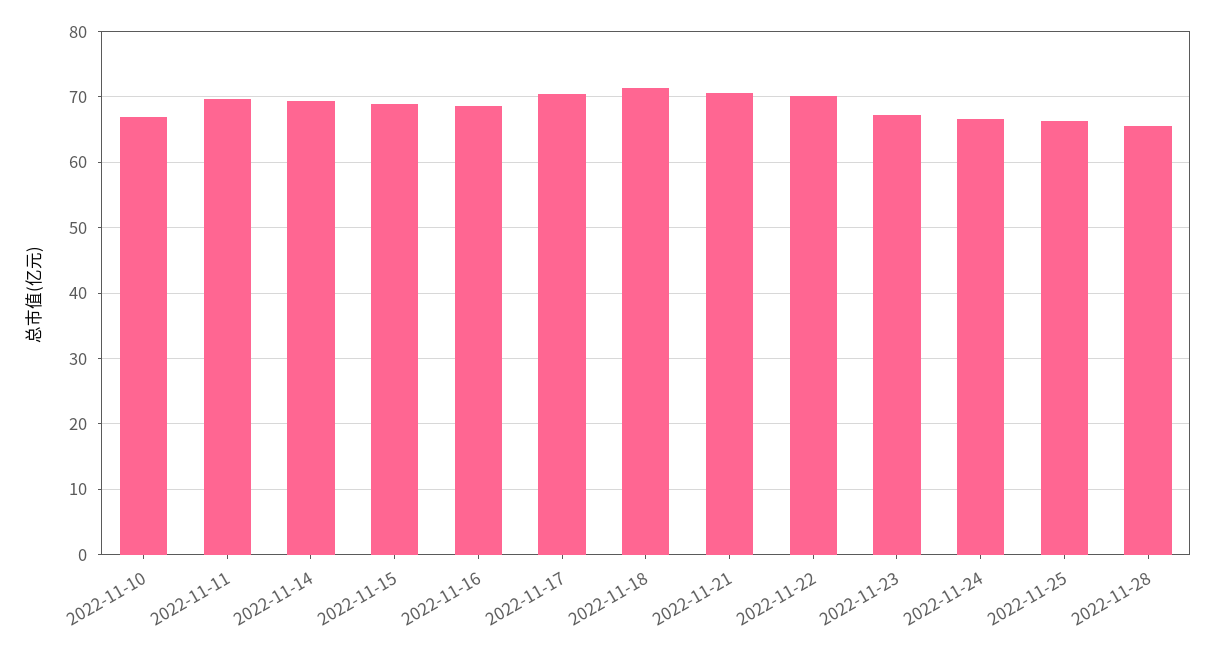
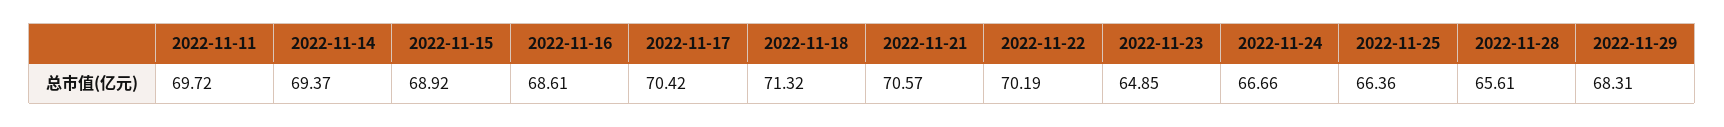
2022-11-10: 67 -> none
2022-11-23: 67 -> 64.85
2022-11-29: none -> 68.31

